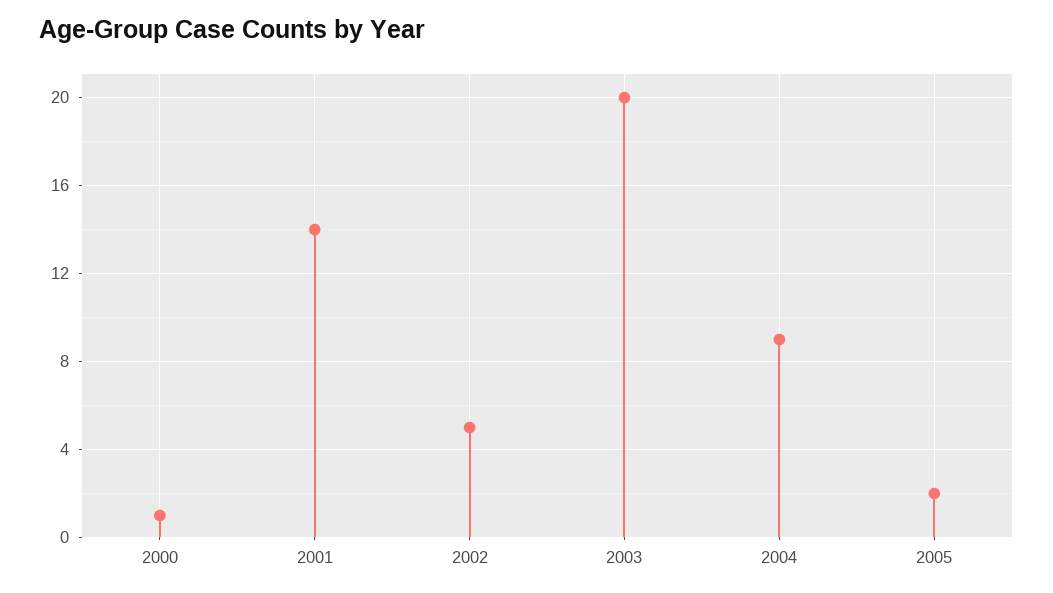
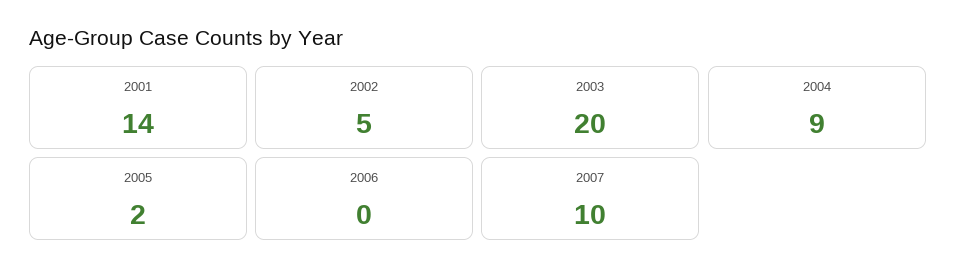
2000: 1 -> none
2006: none -> 0
2007: none -> 10

